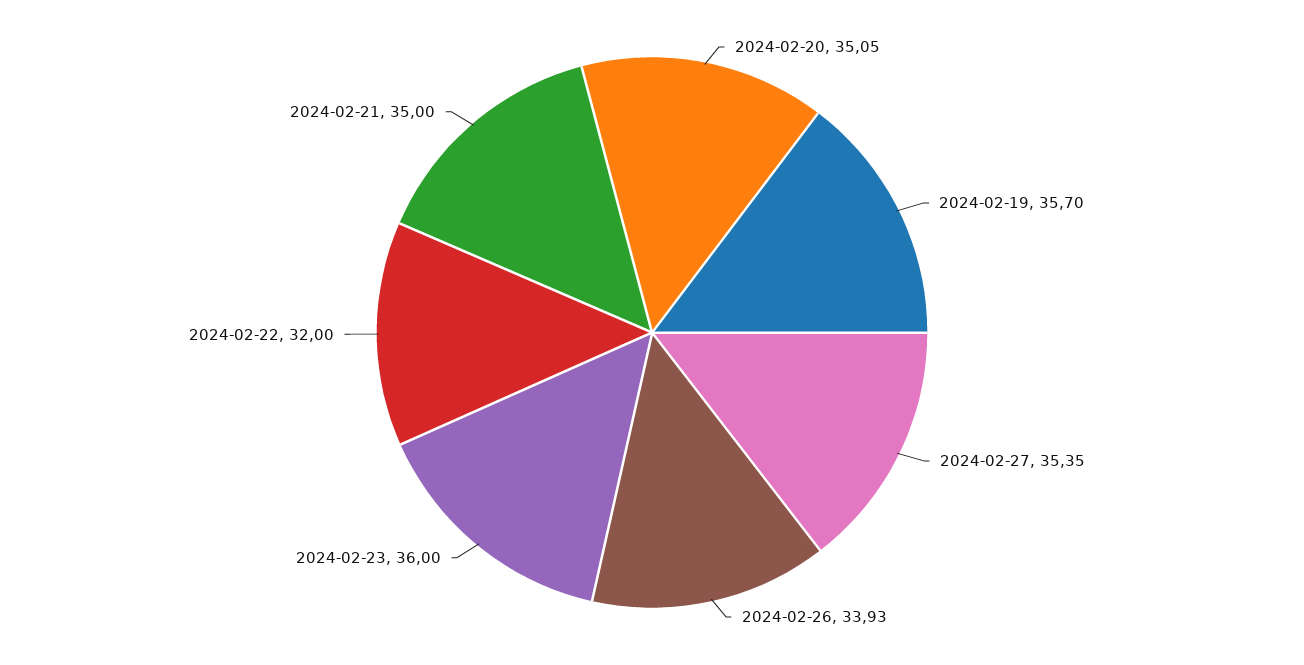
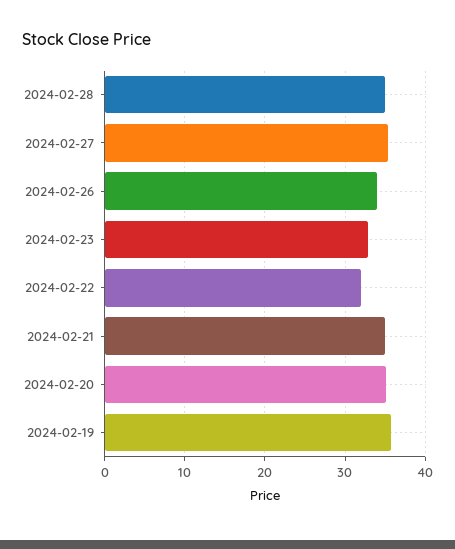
2024-02-23: 36 -> 33
2024-02-28: none -> 35

